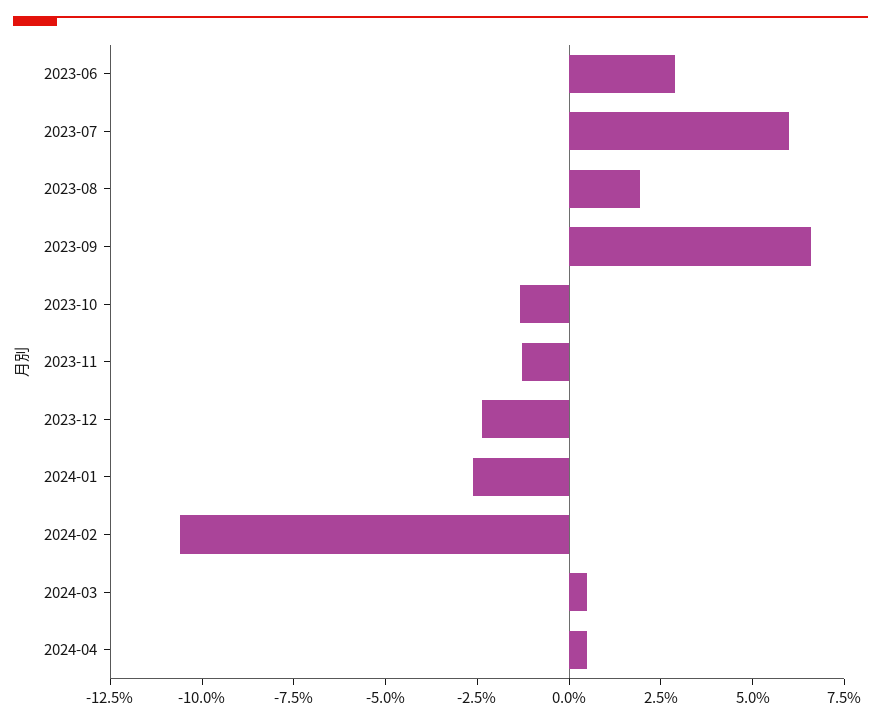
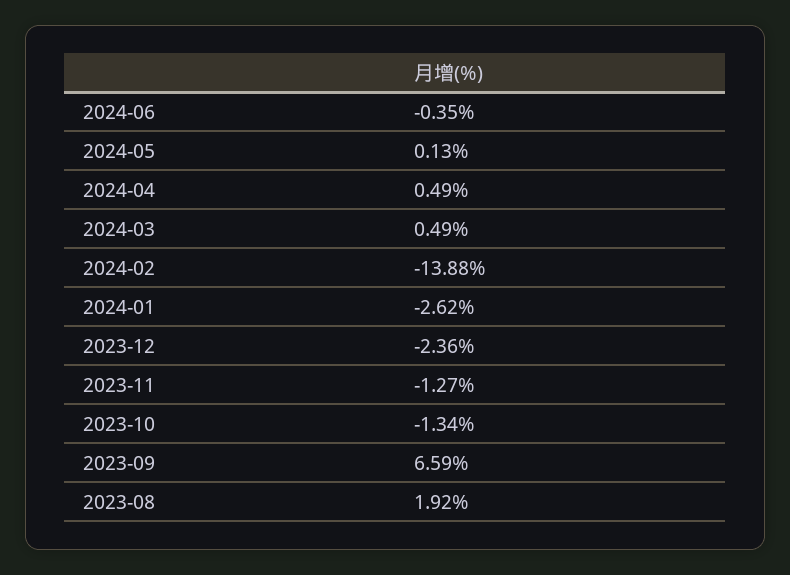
2023-06: 3 -> none
2023-07: 6 -> none
2024-02: -10.5 -> -13.88
2024-06: none -> -0.35
2024-05: none -> 0.13

